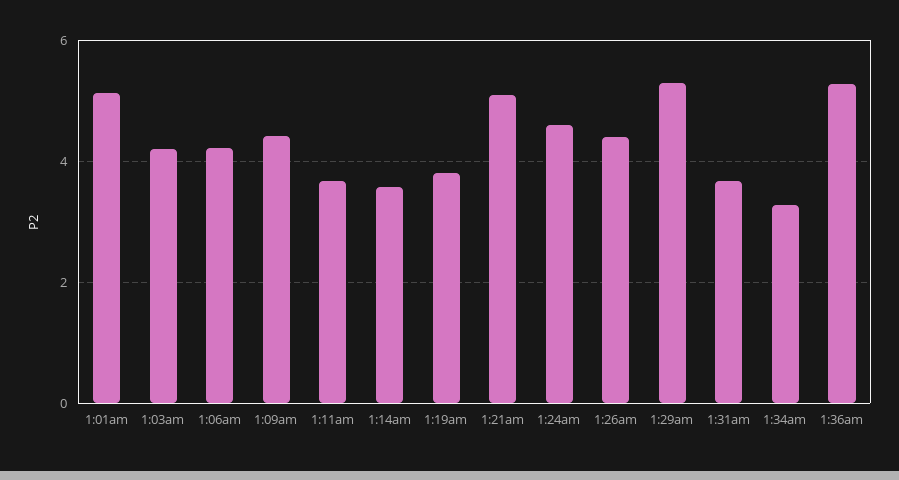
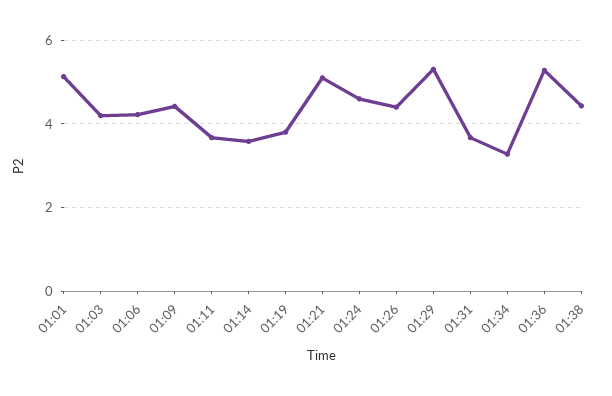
01:38: none -> 4.4

